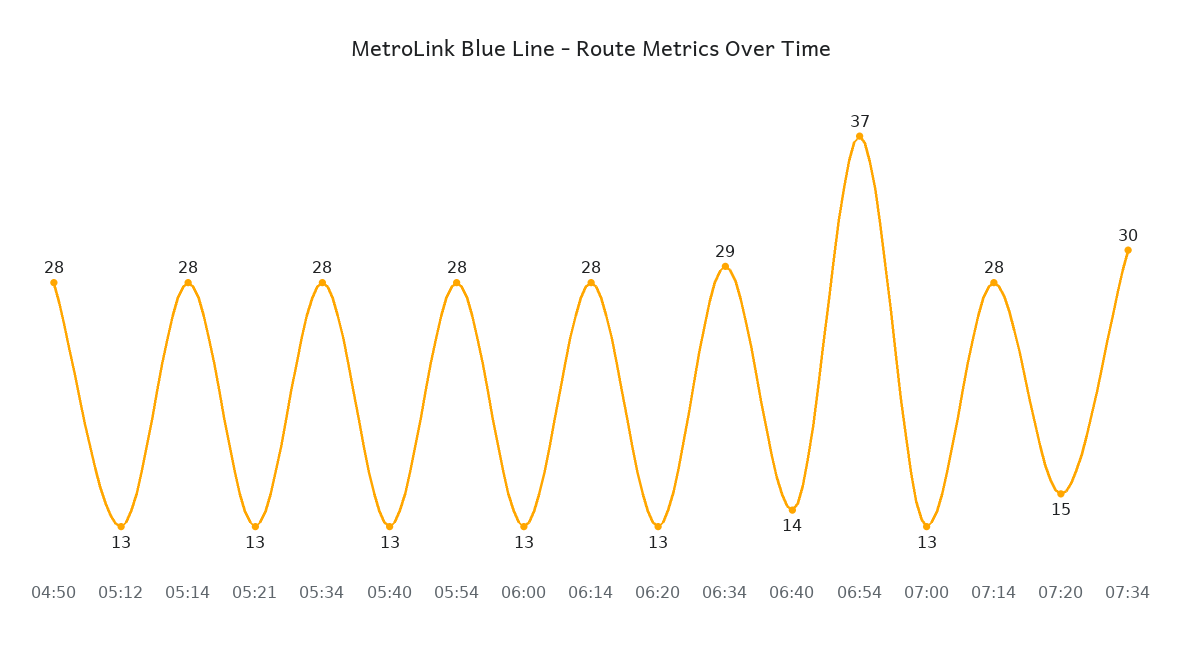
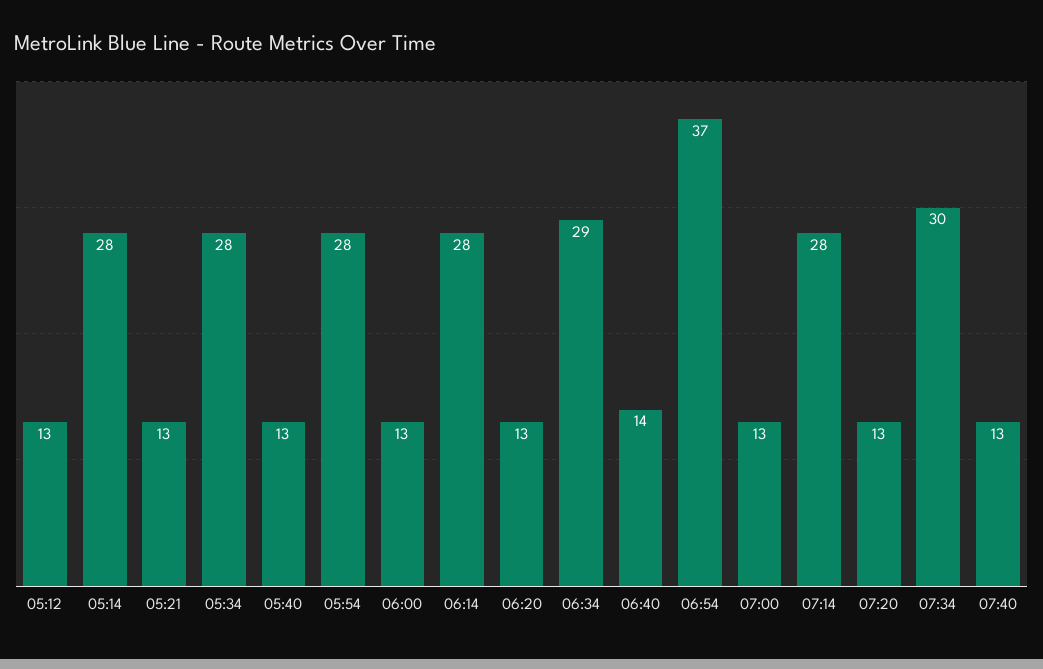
04:50: 28 -> none
07:20: 15 -> 13
07:40: none -> 13

